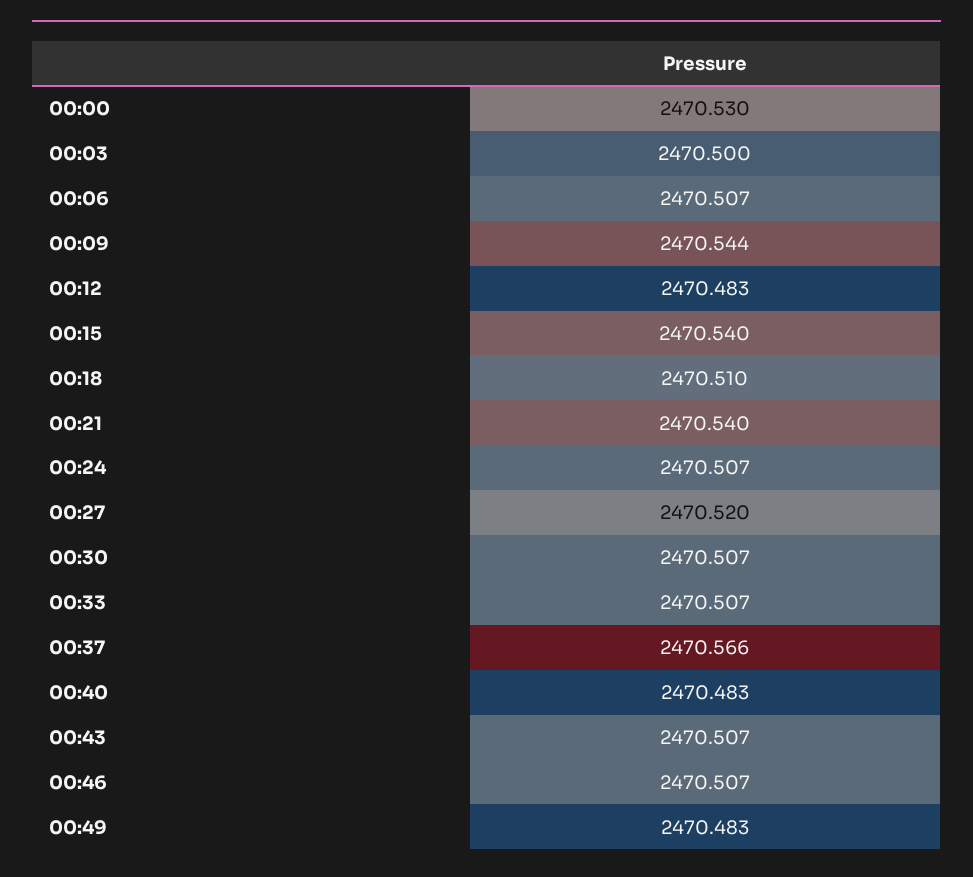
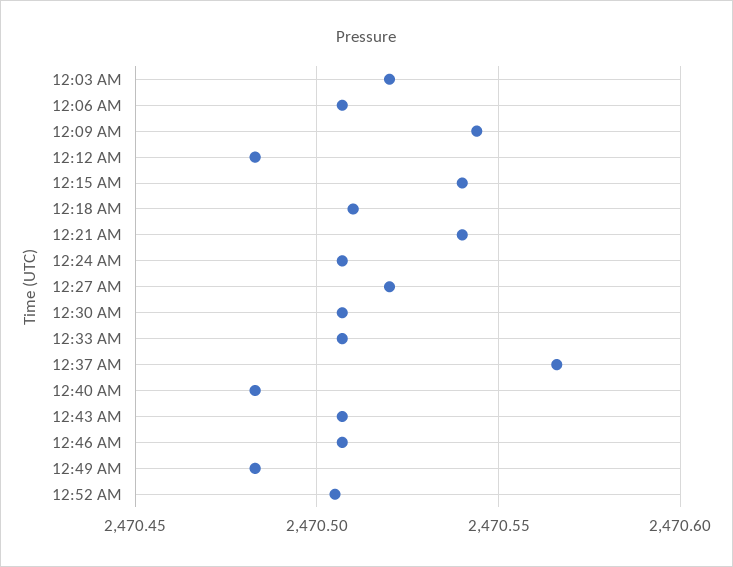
00:00: 2470.53 -> none
00:03: 2470.5 -> 2470.52
12:52 AM: none -> 2470.505

